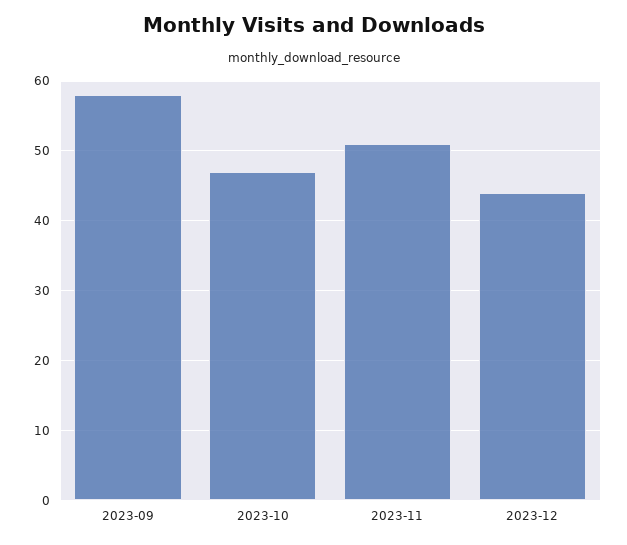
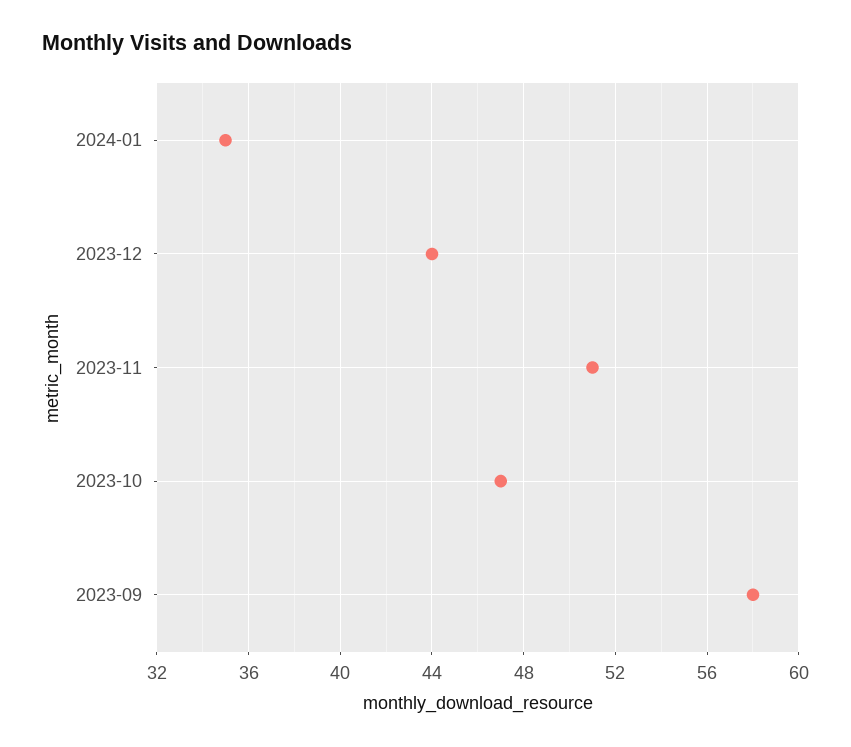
2024-01: none -> 35

